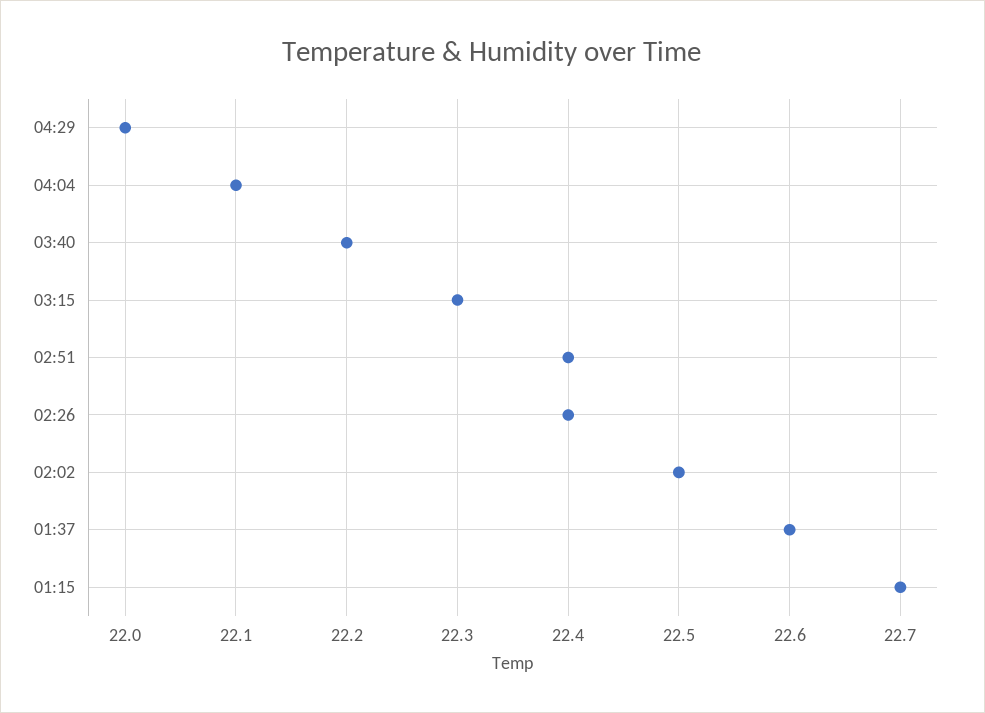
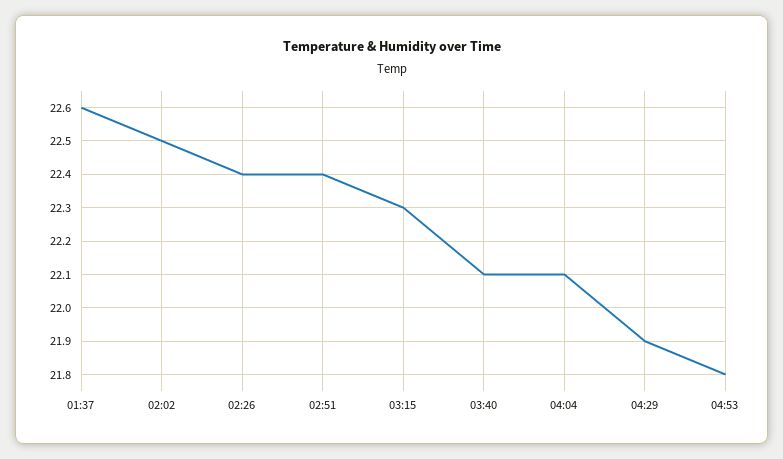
04:29: 22 -> 21.9
03:40: 22.2 -> 22.1
01:15: 22.7 -> none
04:53: none -> 21.8

